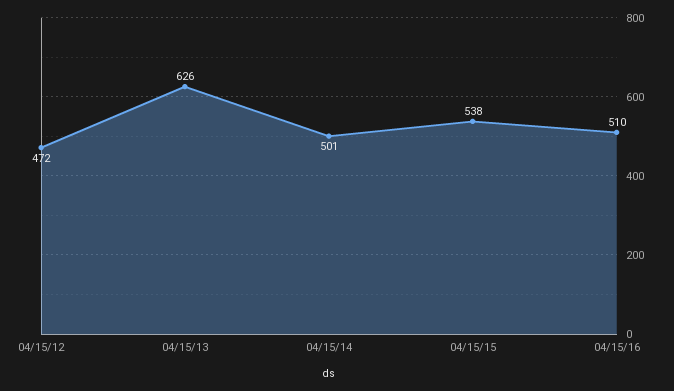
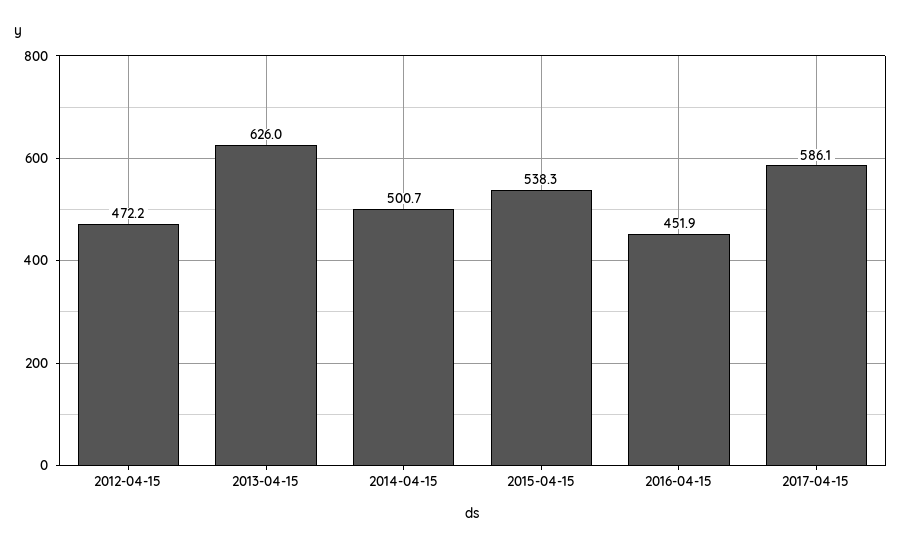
04/15/16: 510 -> 451.9
2017-04-15: none -> 586.1

